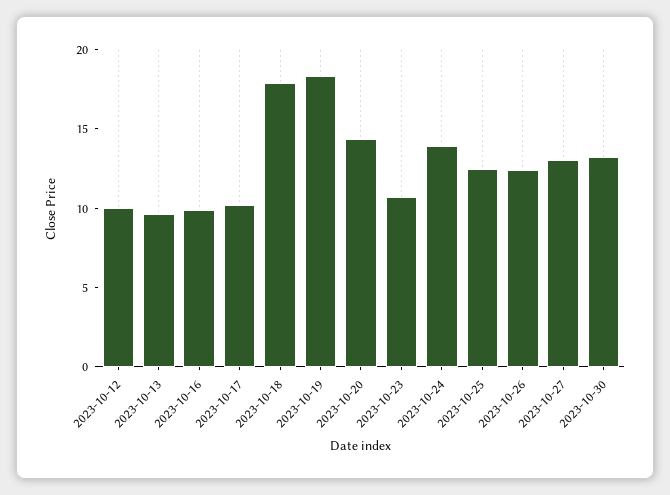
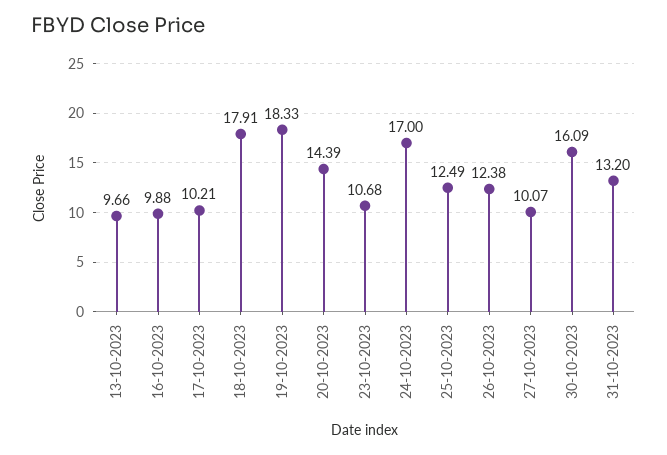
2023-10-12: 10 -> none
2023-10-24: 14 -> 17
2023-10-27: 13 -> 10.07
2023-10-30: 13 -> 16.09
31-10-2023: none -> 13.2

